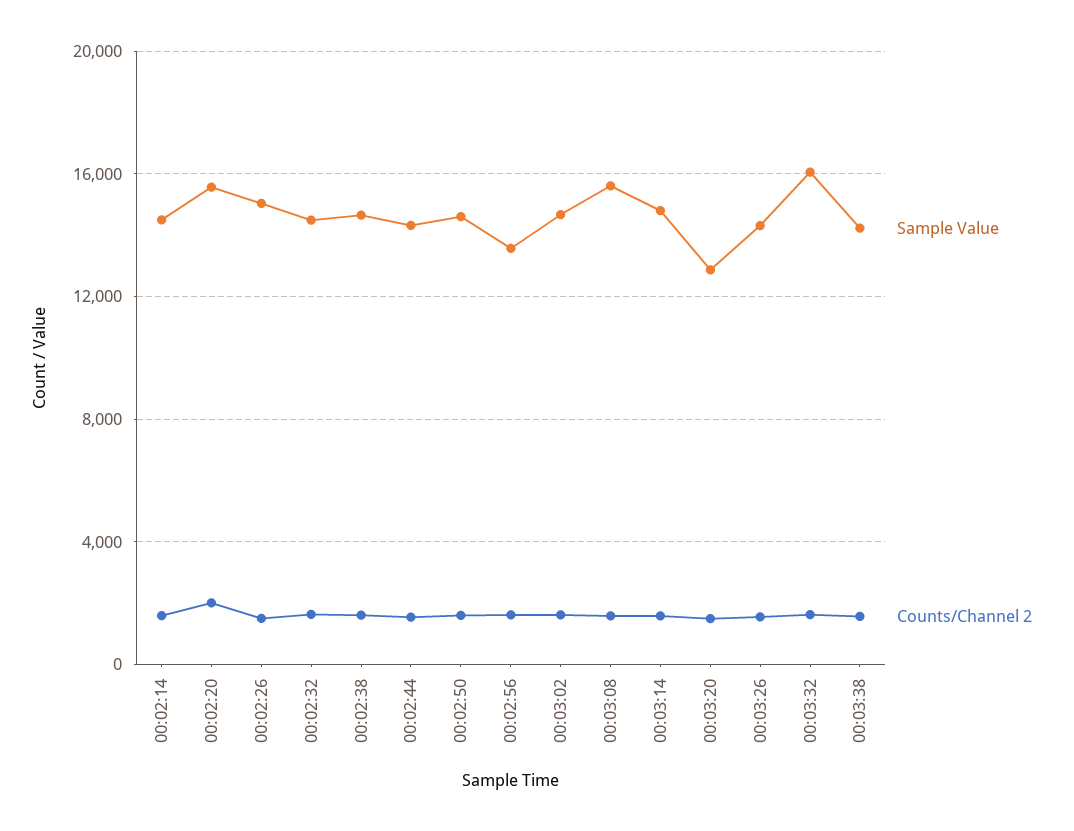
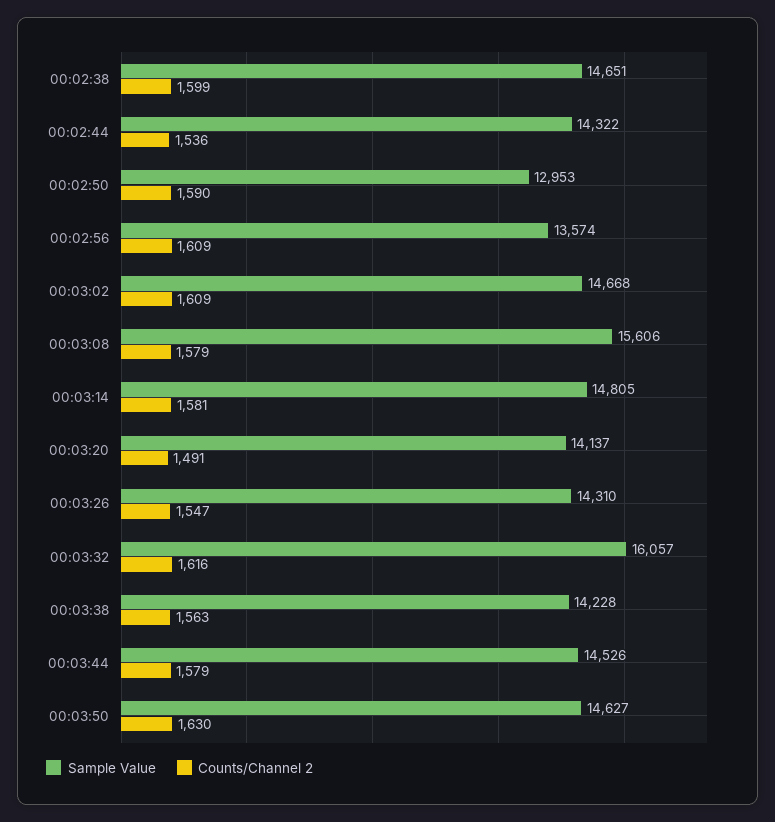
Sample Value, 00:02:14: 14500 -> none
Counts/Channel 2, 00:02:14: 1500 -> none
Sample Value, 00:02:20: 15500 -> none
Counts/Channel 2, 00:02:20: 2000 -> none
Sample Value, 00:02:26: 15000 -> none
Counts/Channel 2, 00:02:26: 1500 -> none
Sample Value, 00:02:32: 14500 -> none
Counts/Channel 2, 00:02:32: 1500 -> none
Sample Value, 00:02:50: 14500 -> 12953
Sample Value, 00:03:20: 13000 -> 14137
Sample Value, 00:03:44: none -> 14526
Counts/Channel 2, 00:03:44: none -> 1579
Sample Value, 00:03:50: none -> 14627
Counts/Channel 2, 00:03:50: none -> 1630

